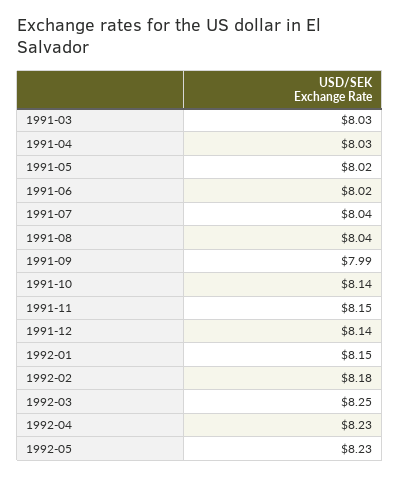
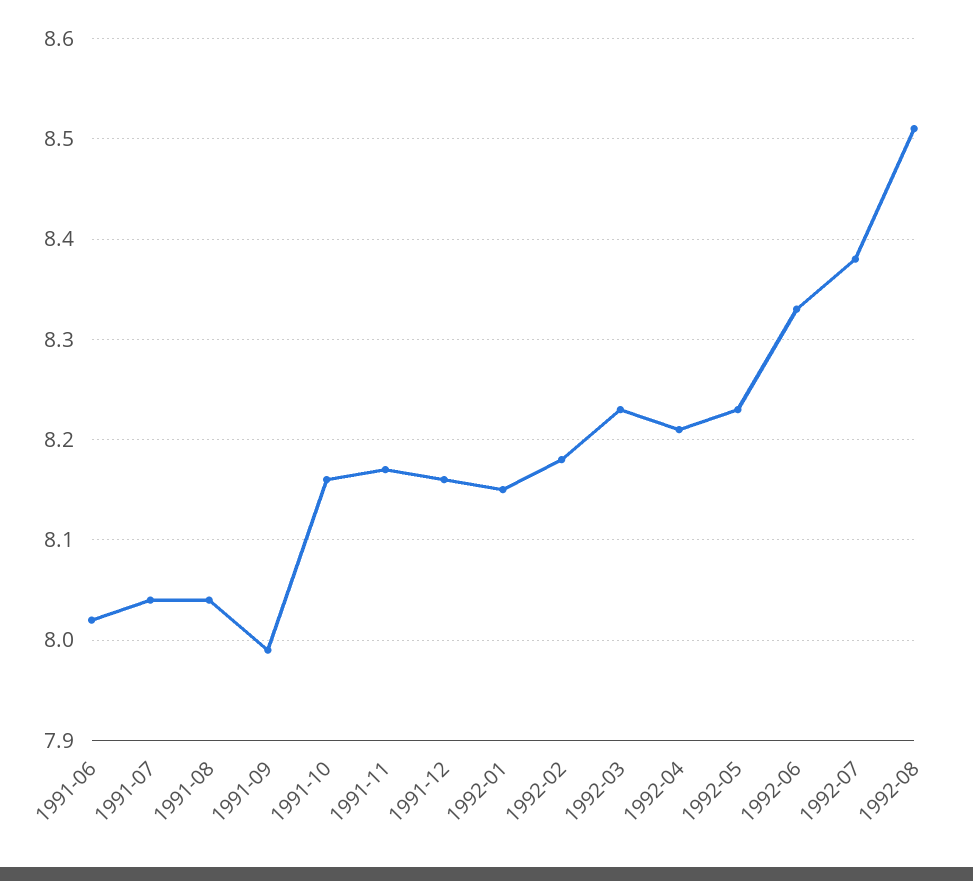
1991-03: 8.03 -> none
1991-04: 8.03 -> none
1991-05: 8.02 -> none
1991-10: 8.14 -> 8.16
1991-11: 8.15 -> 8.17
1991-12: 8.14 -> 8.16
1992-03: 8.25 -> 8.23
1992-04: 8.23 -> 8.21
1992-06: none -> 8.33
1992-07: none -> 8.38
1992-08: none -> 8.51

